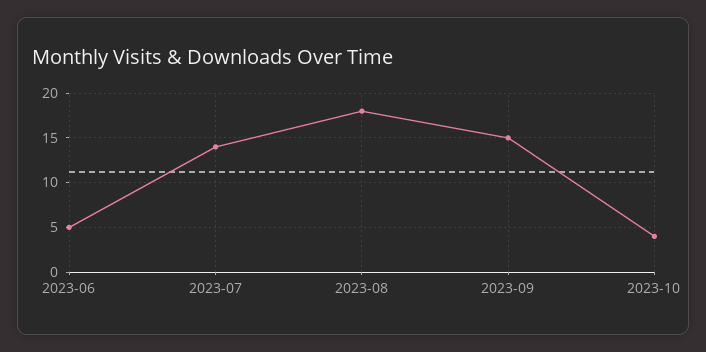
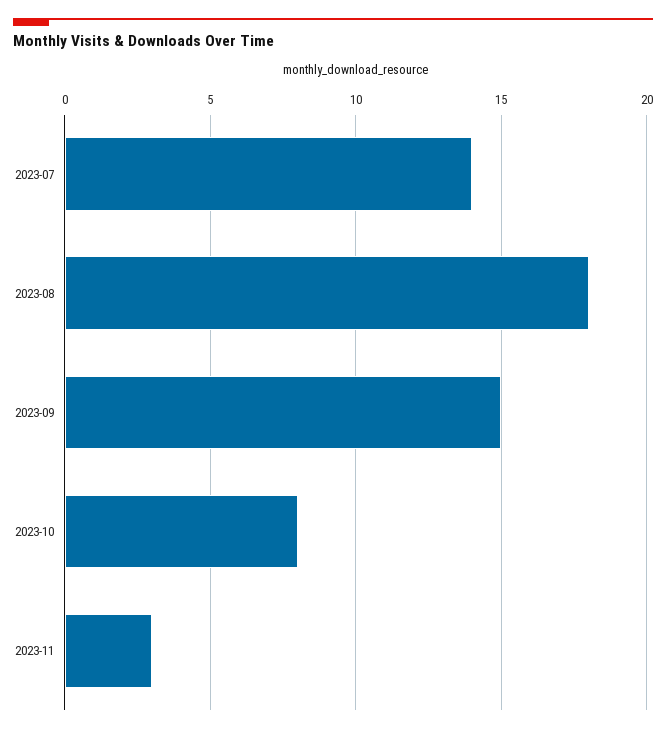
2023-06: 5 -> none
2023-10: 4 -> 8
2023-11: none -> 3

